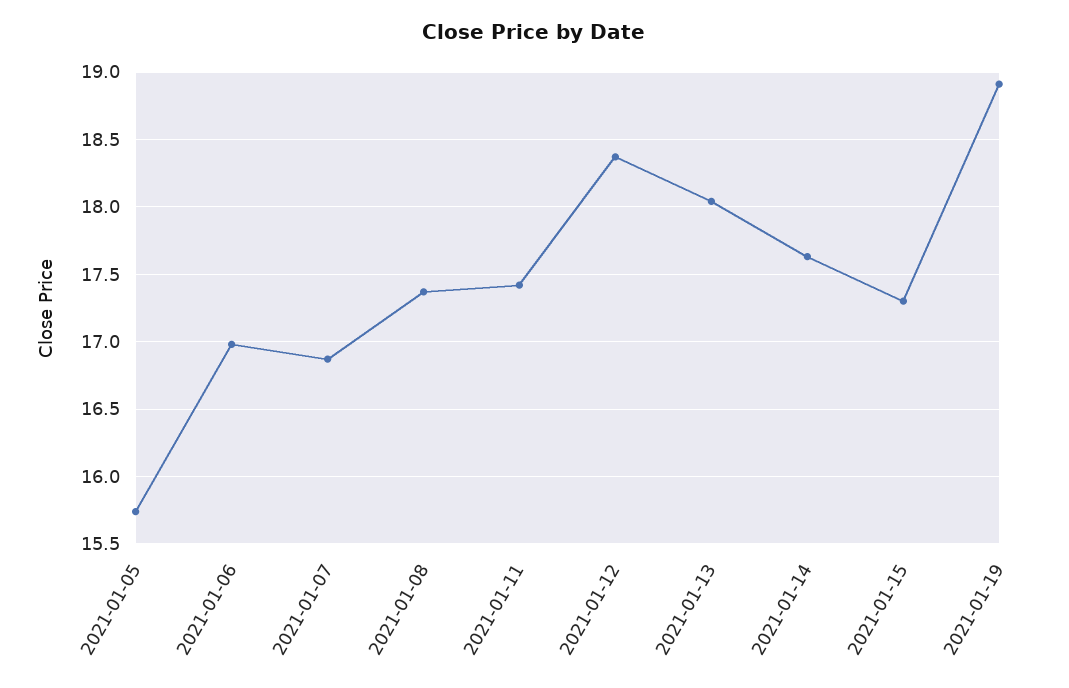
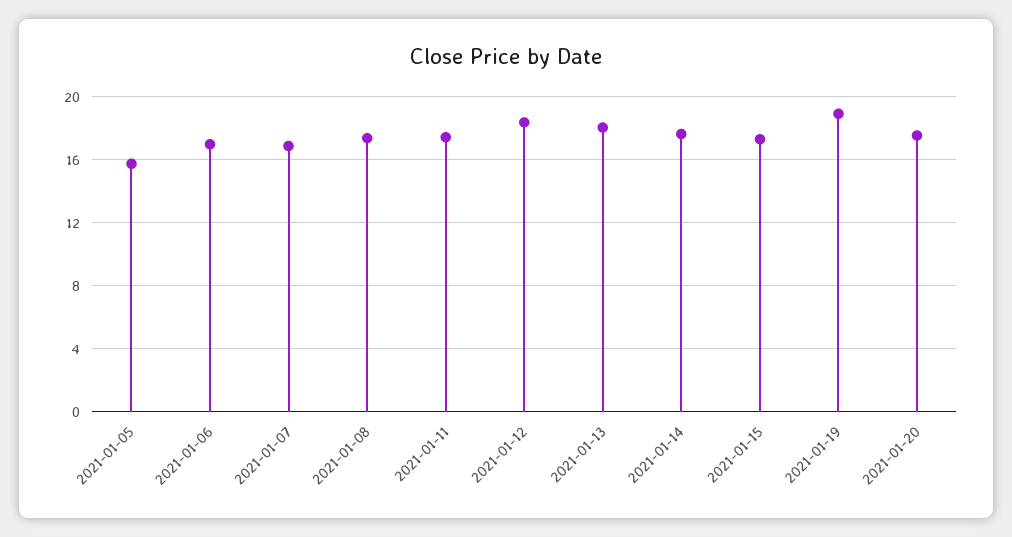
2021-01-20: none -> 17.5

